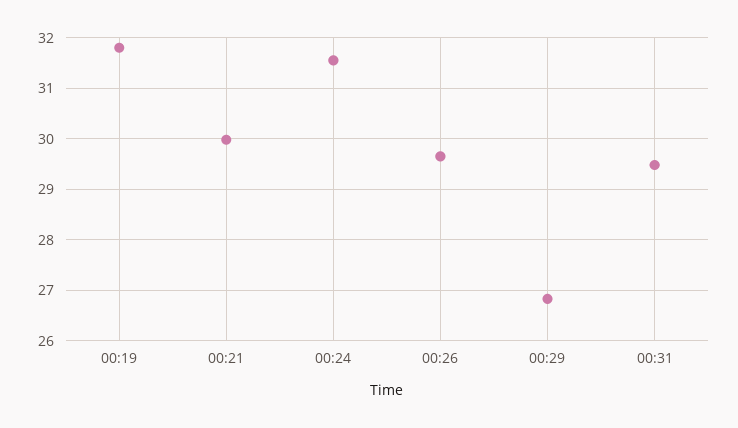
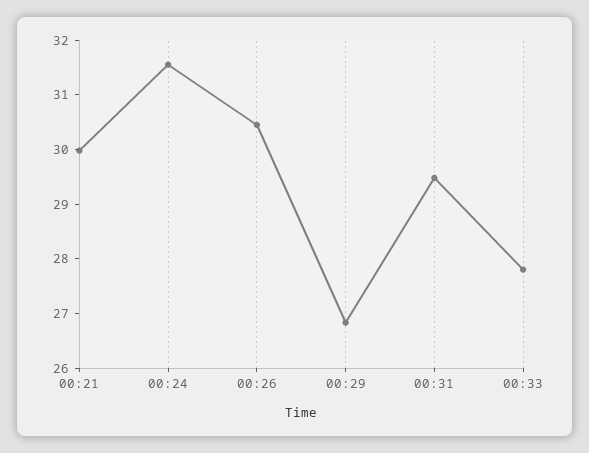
00:19: 31.8 -> none
00:26: 29.6 -> 30.4
00:33: none -> 27.8

